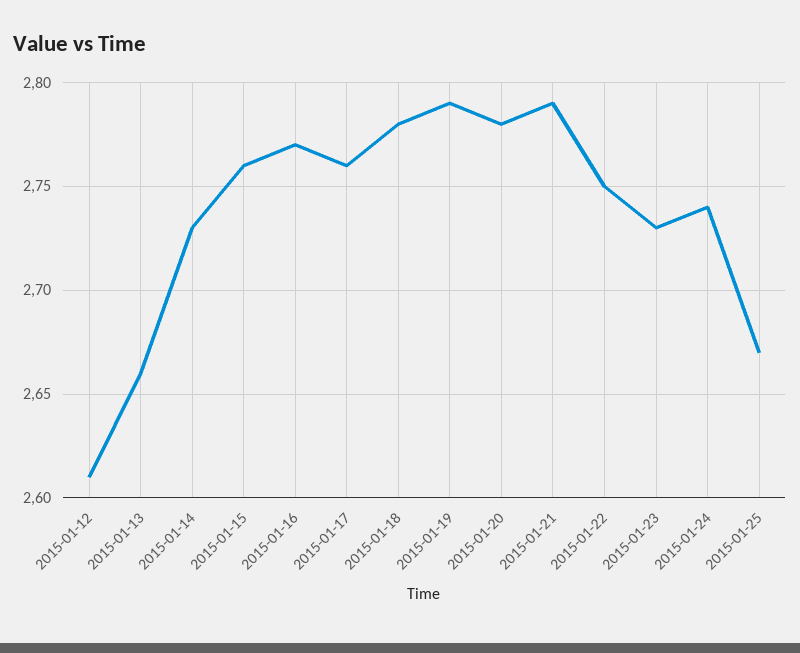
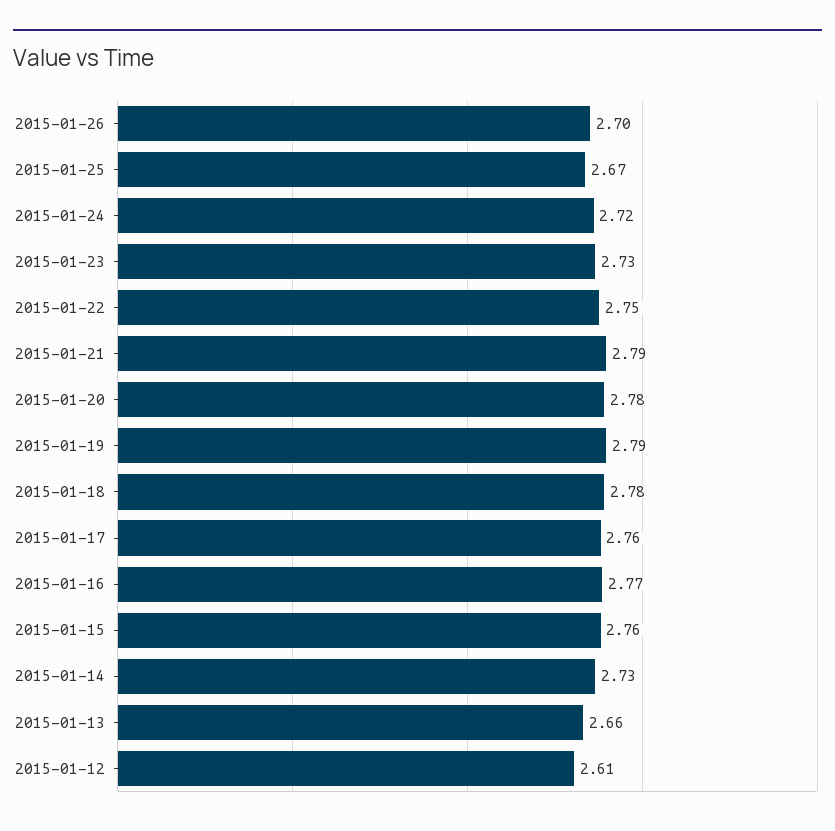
2015-01-24: 2.74 -> 2.72
2015-01-26: none -> 2.7

